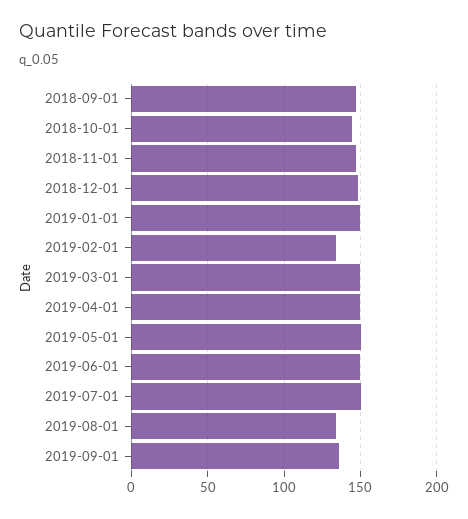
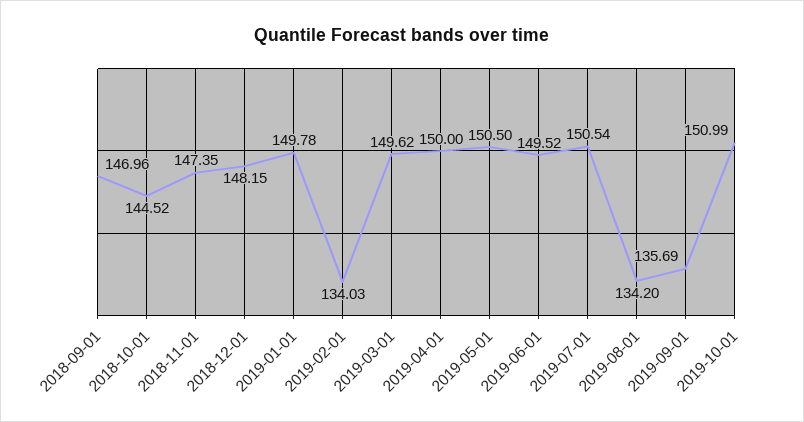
2019-10-01: none -> 150.99

